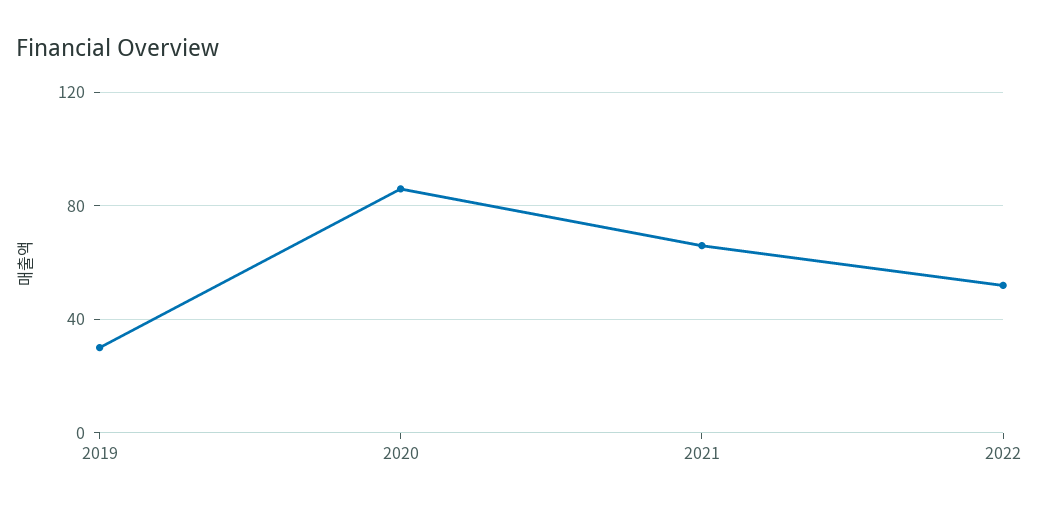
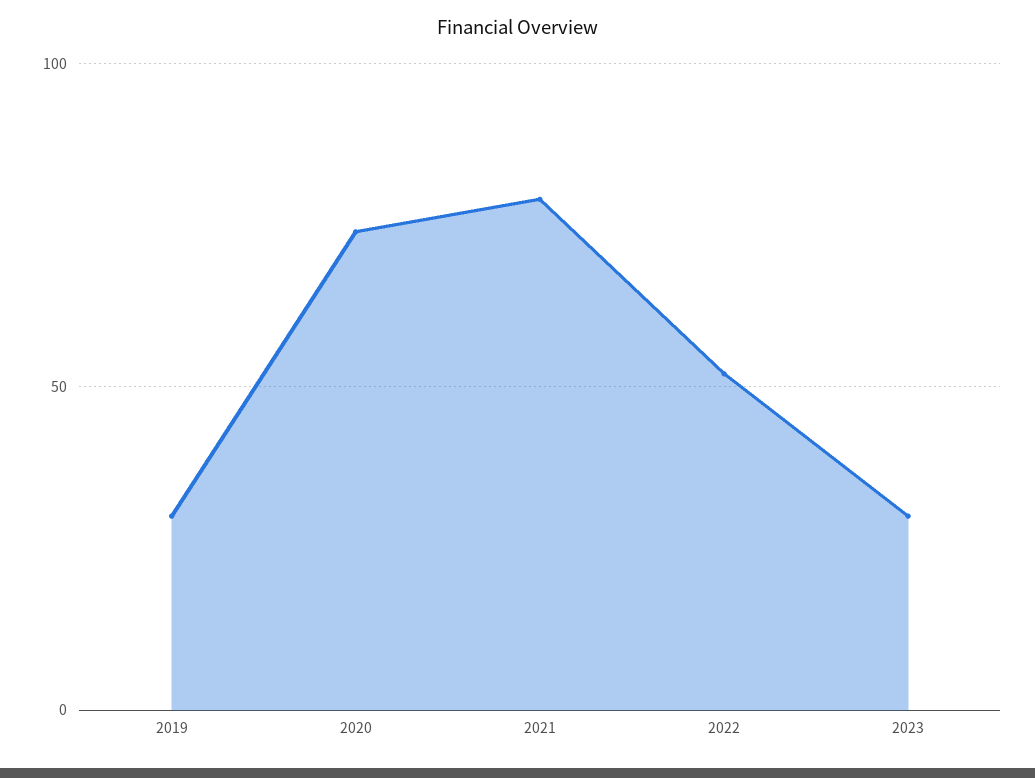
2020: 85 -> 75
2021: 65 -> 80
2023: none -> 30

